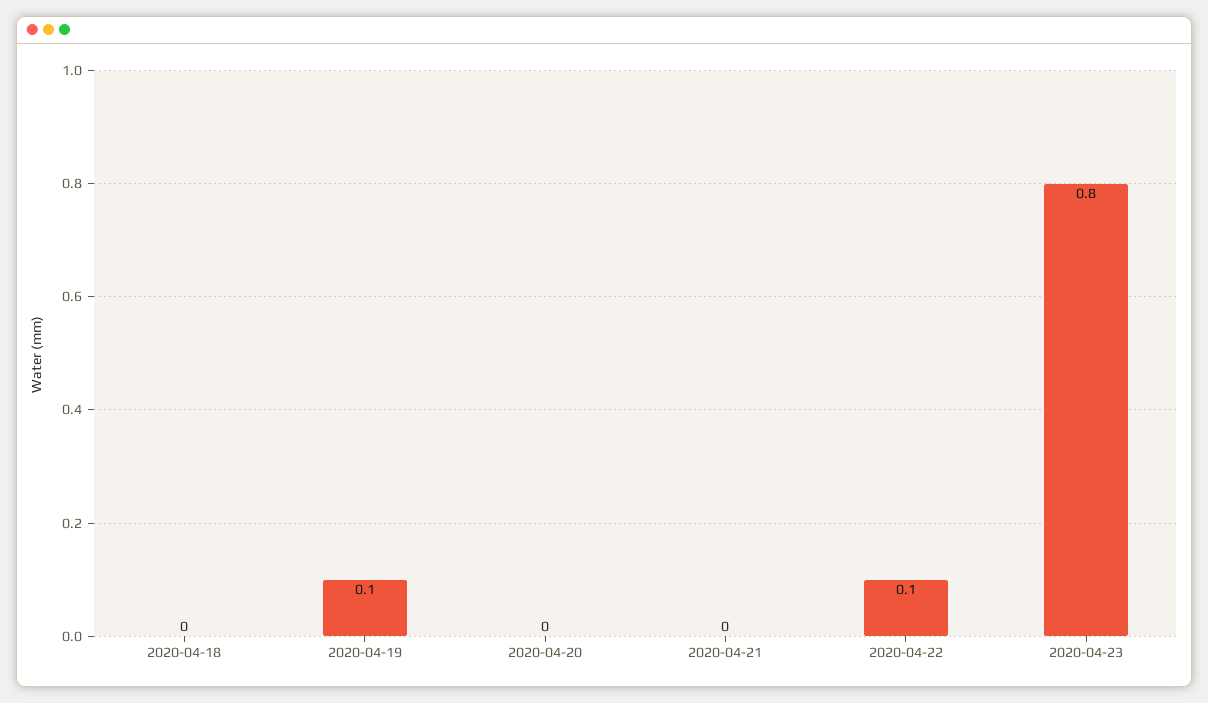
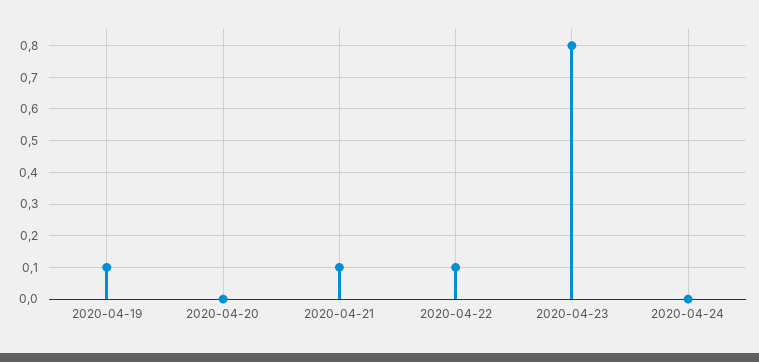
2020-04-18: 0 -> none
2020-04-21: 0 -> 0.1
2020-04-24: none -> 0

